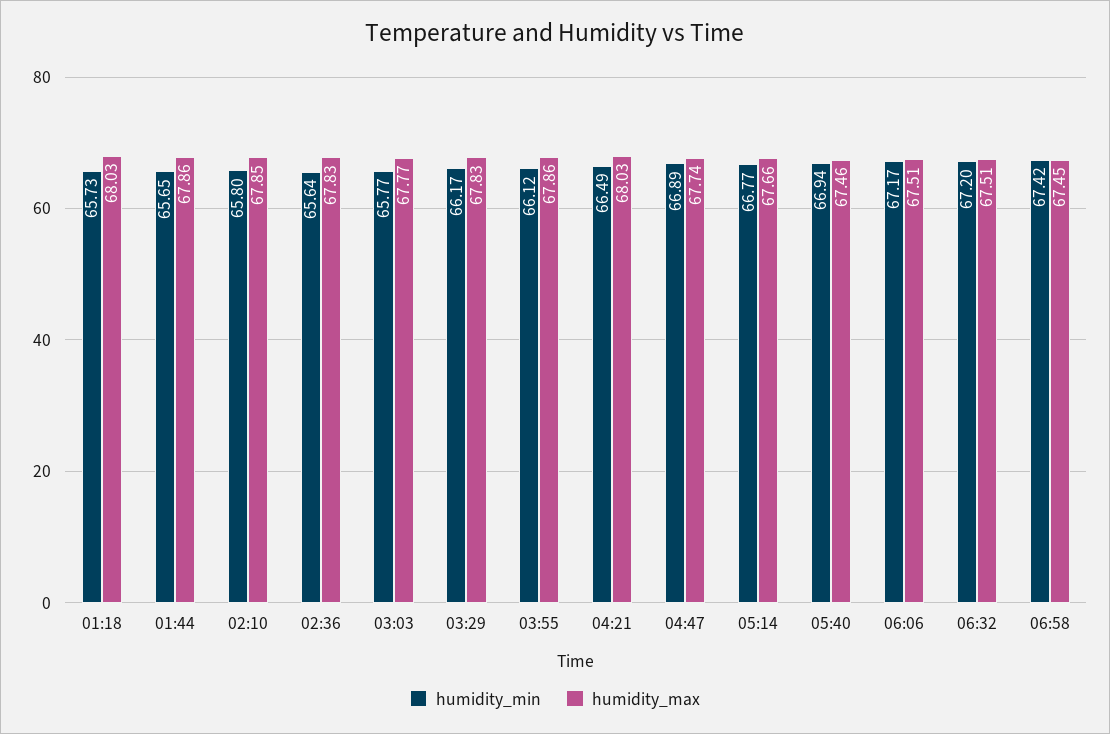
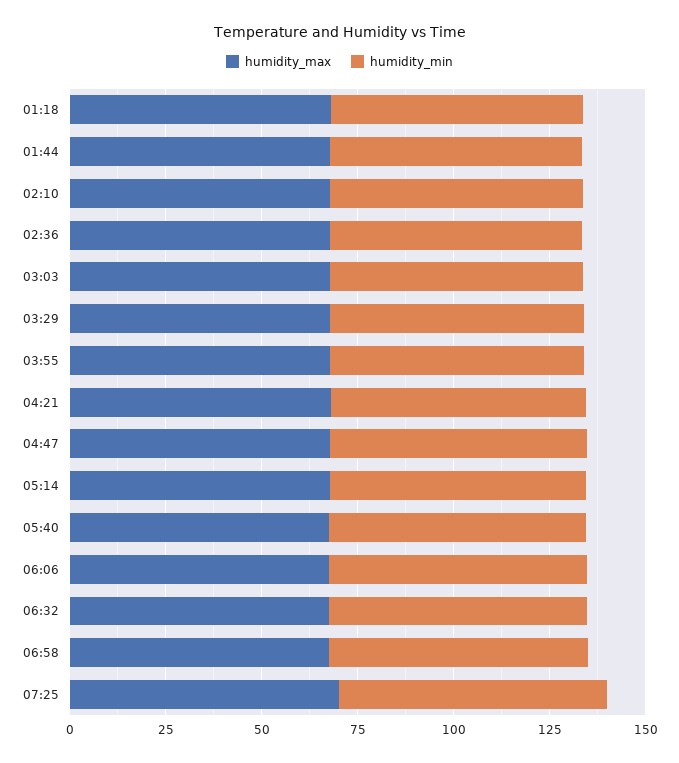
humidity_max, 07:25: none -> 70
humidity_min, 07:25: none -> 70

